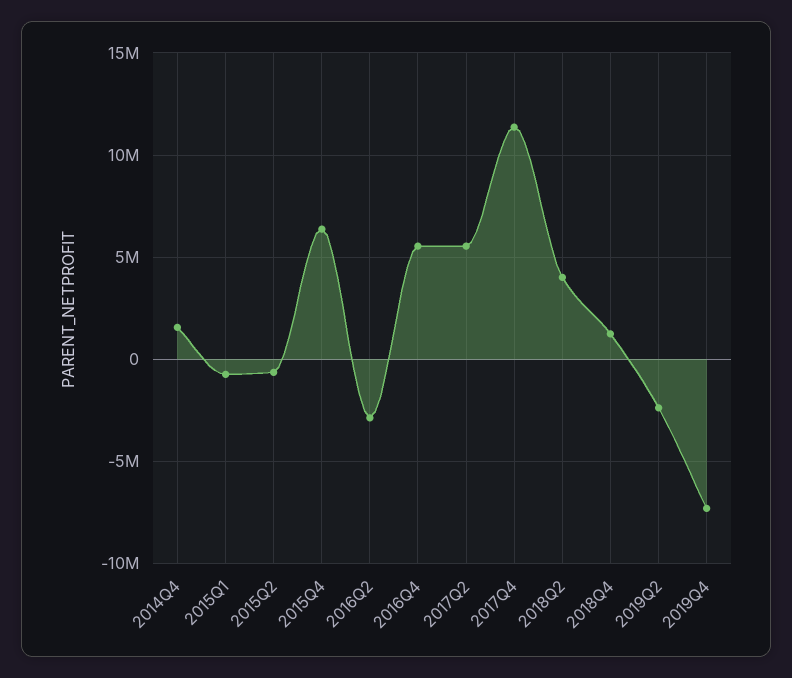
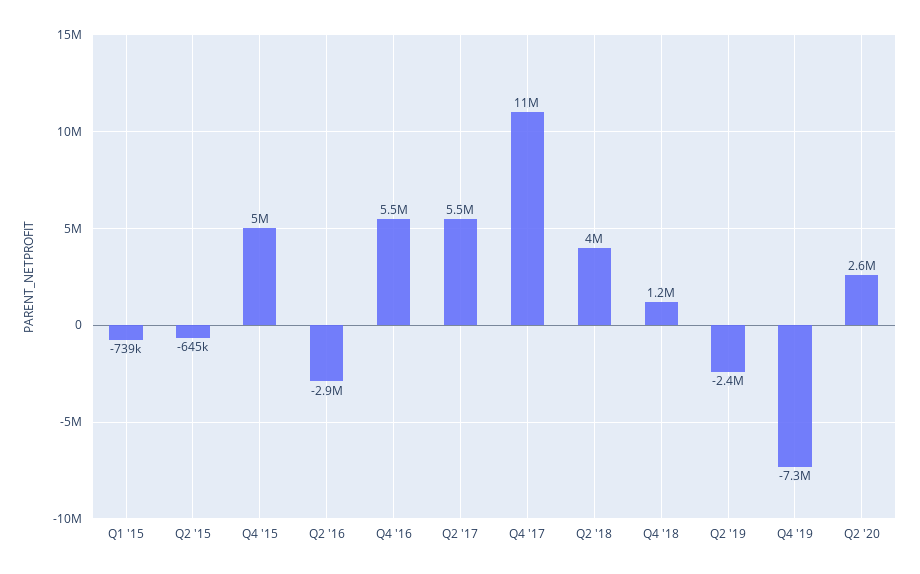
2014Q4: 1500000 -> none
2015Q4: 6500000 -> 5000000
Q2 '20: none -> 2600000

